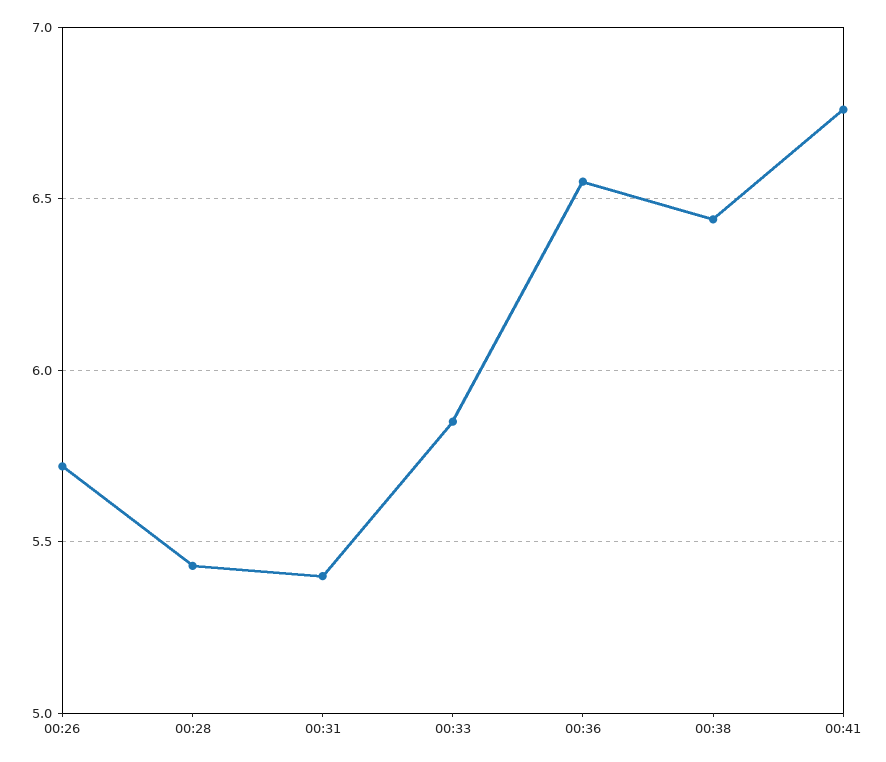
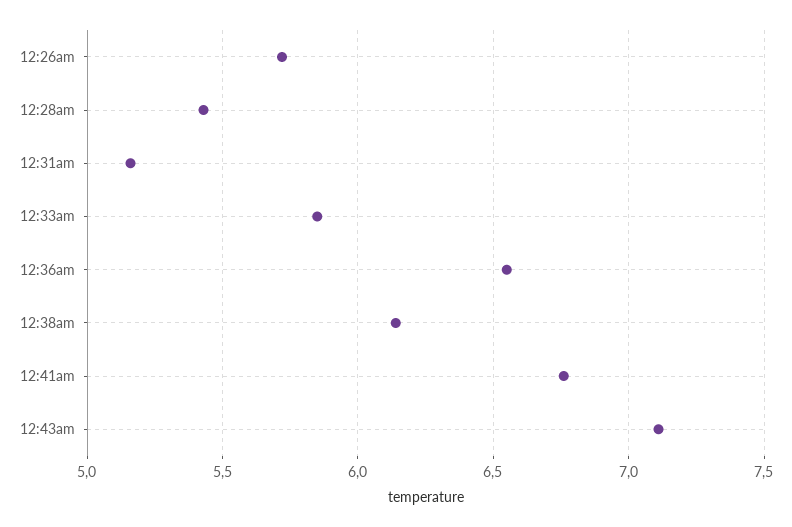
00:31: 5.4 -> 5.15
00:38: 6.45 -> 6.15
12:43am: none -> 7.1

